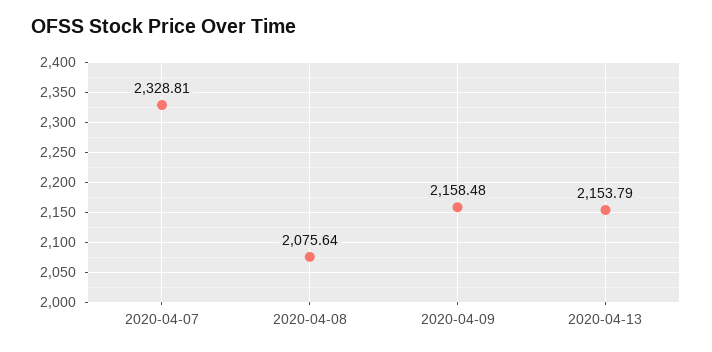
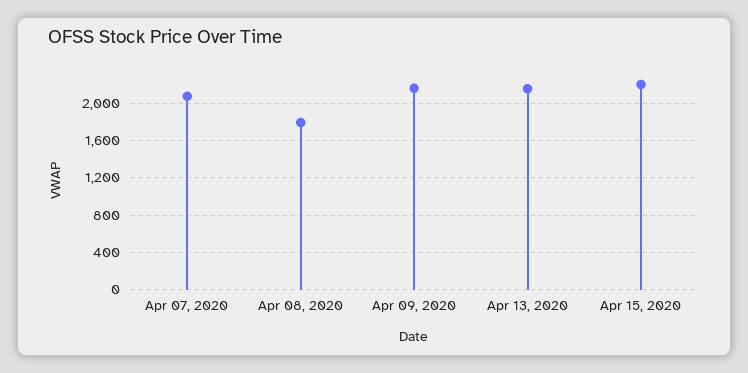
2020-04-07: 2328.81 -> 2100
2020-04-08: 2075.64 -> 1800
Apr 15, 2020: none -> 2200

